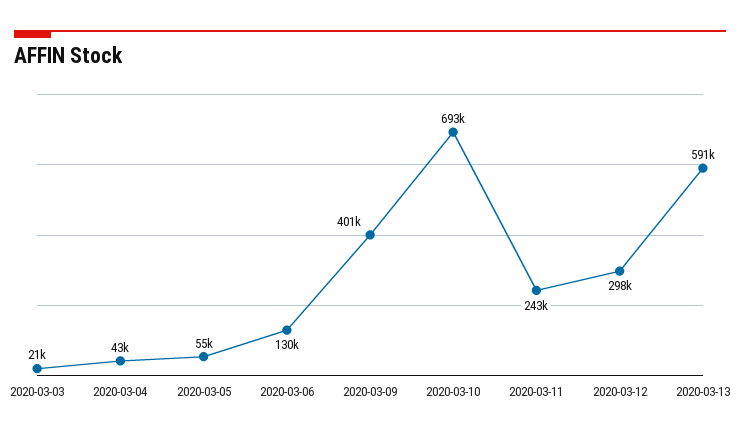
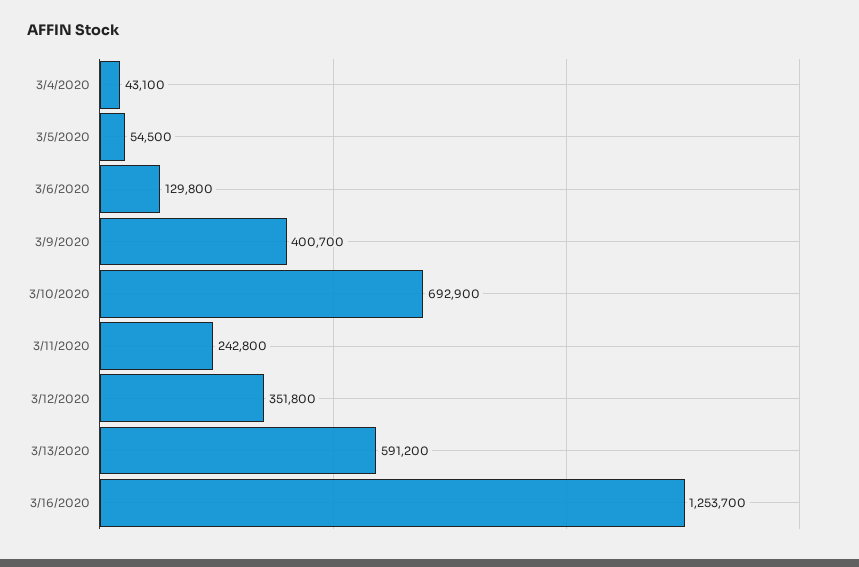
2020-03-03: 21000 -> none
2020-03-12: 298000 -> 351800
3/16/2020: none -> 1253700

